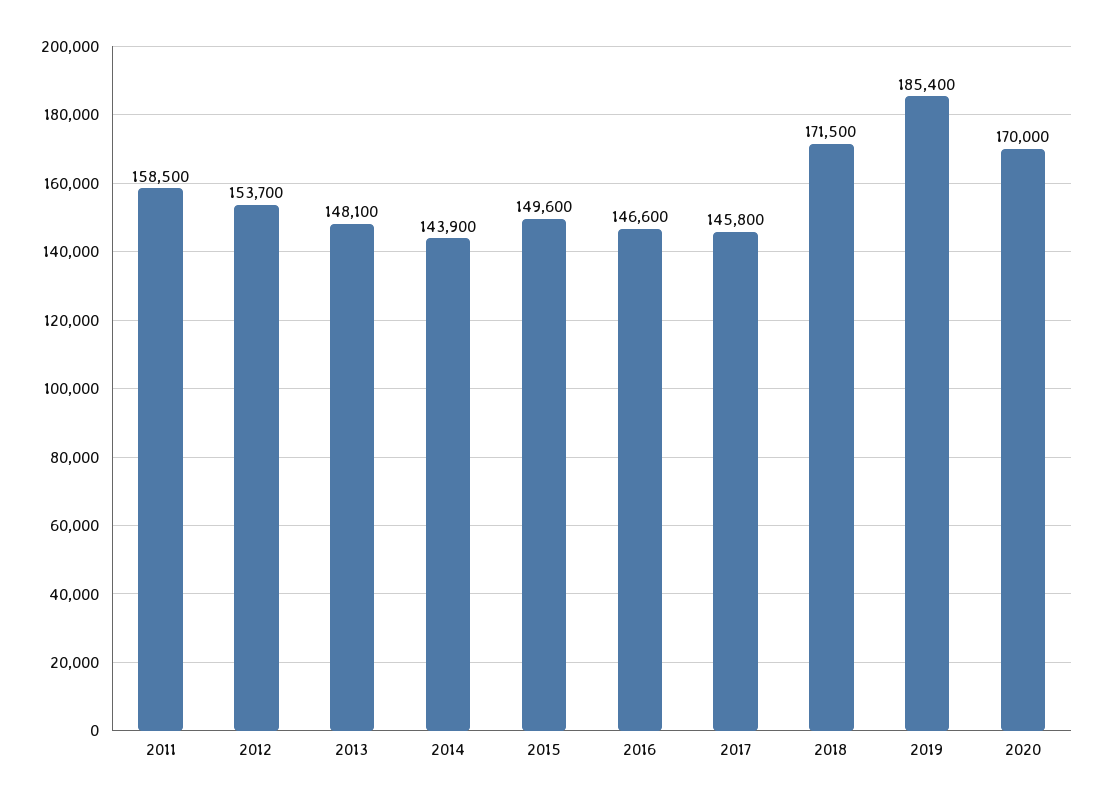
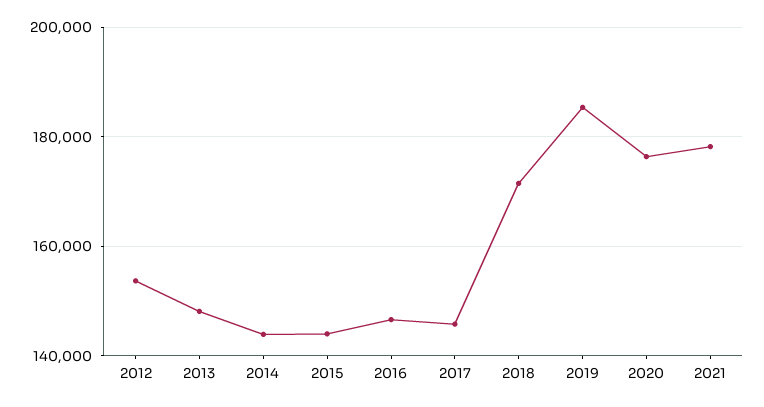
2011: 158500 -> none
2015: 149600 -> 144000
2020: 170000 -> 176000
2021: none -> 178000

